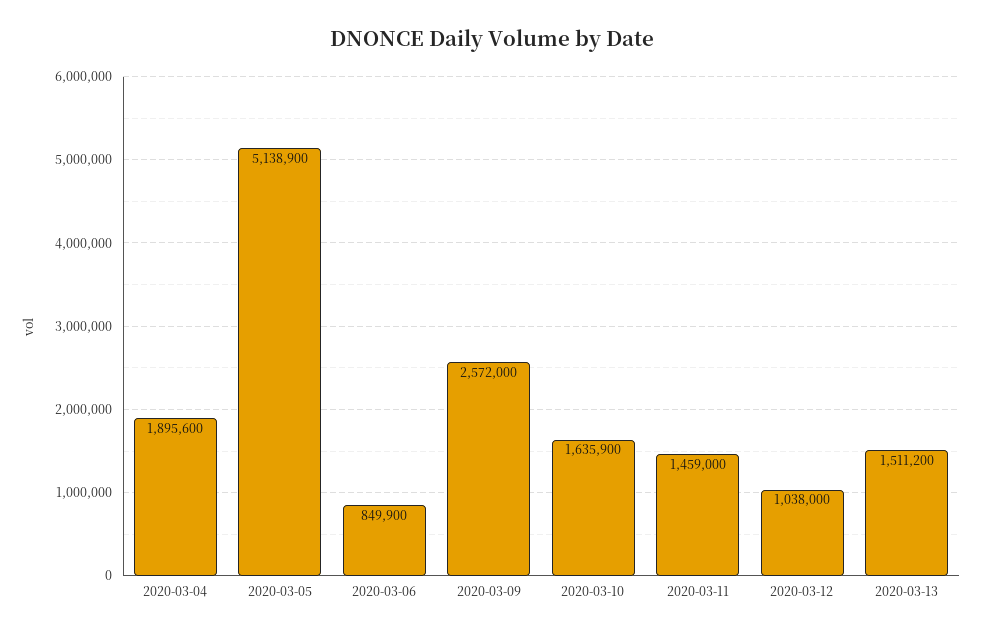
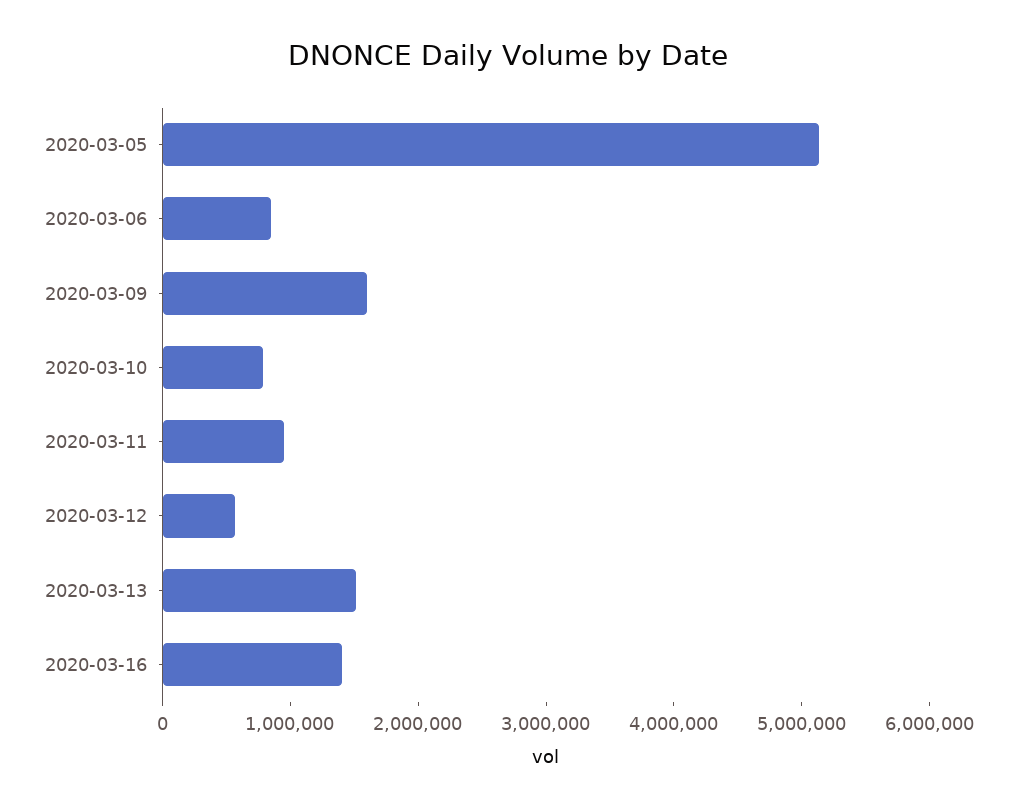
2020-03-04: 1895600 -> none
2020-03-09: 2572000 -> 1600000
2020-03-10: 1635900 -> 800000
2020-03-11: 1459000 -> 1000000
2020-03-12: 1038000 -> 600000
2020-03-16: none -> 1400000

